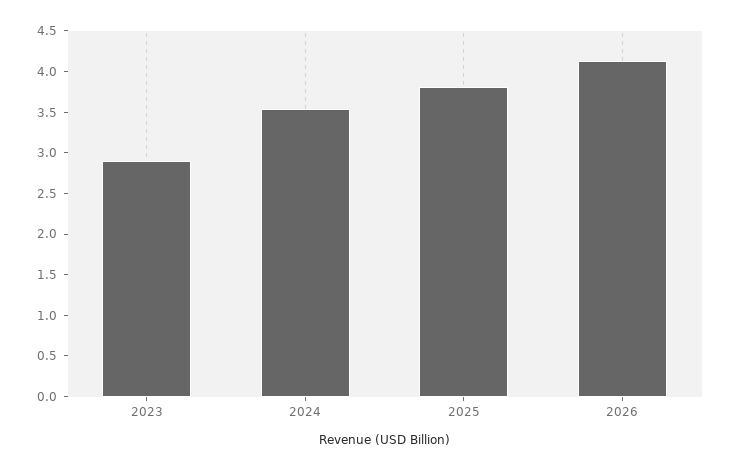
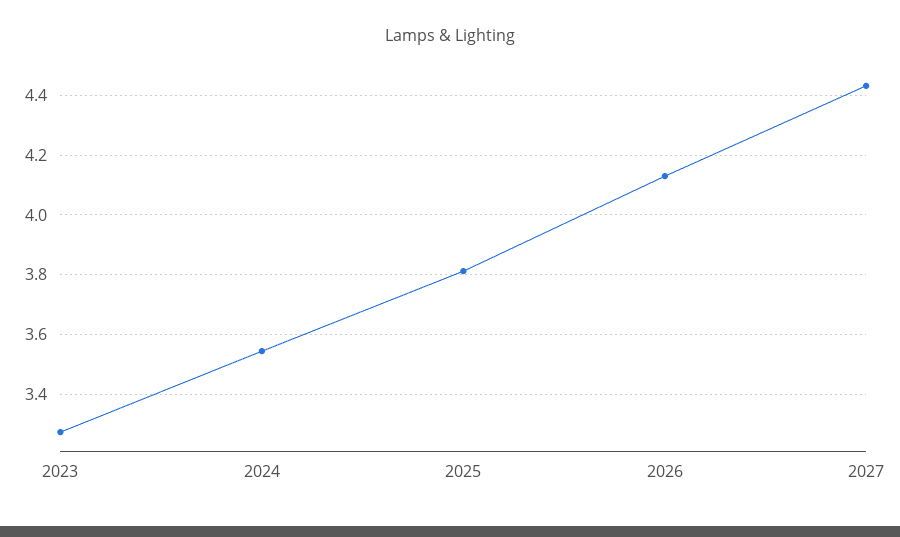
2023: 2.9 -> 3.275
2027: none -> 4.425

